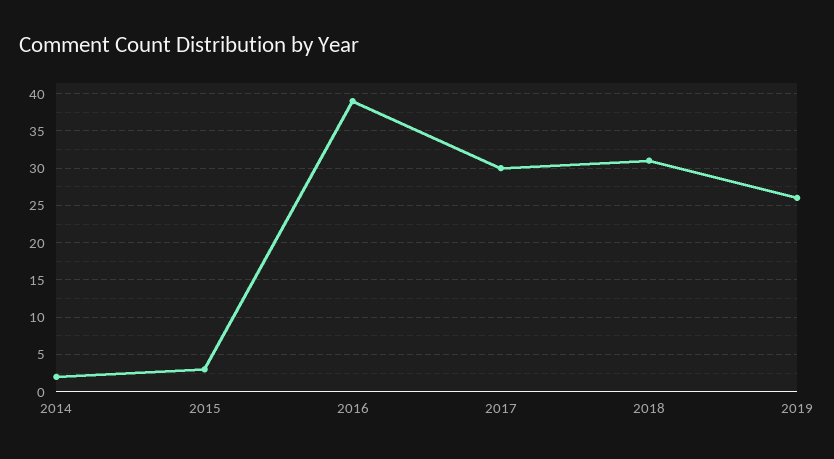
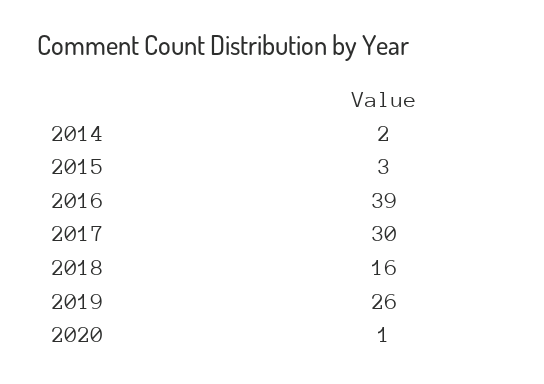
2018: 31 -> 16
2020: none -> 1

